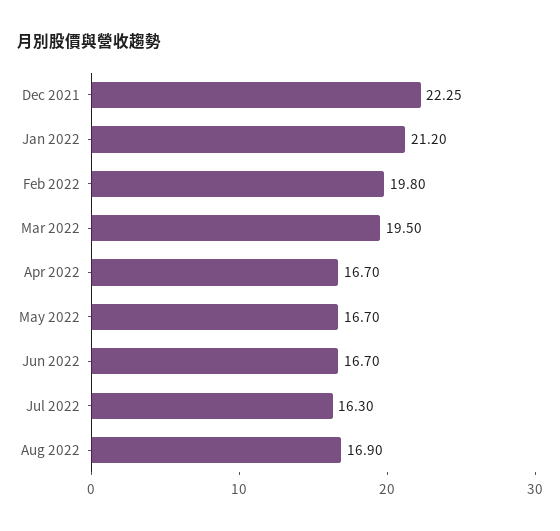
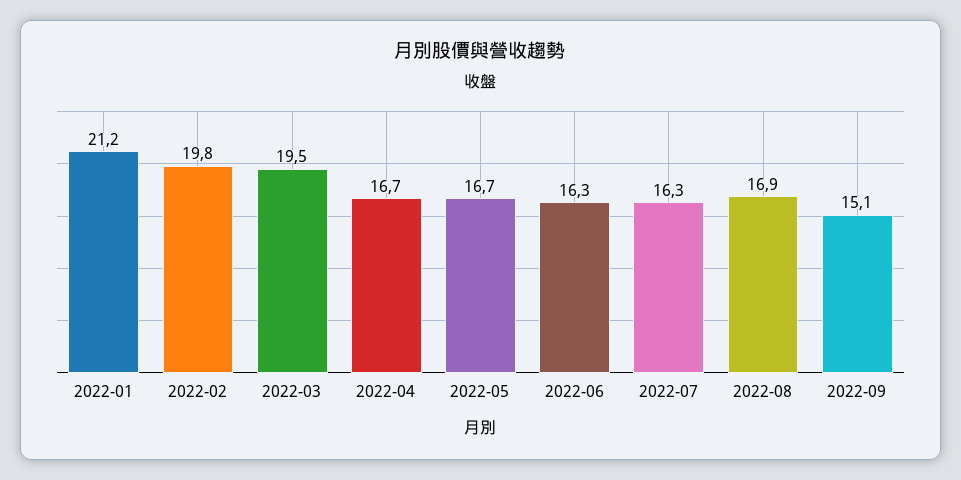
Dec 2021: 22.25 -> none
Jun 2022: 16.7 -> 16.3
2022-09: none -> 15.1

